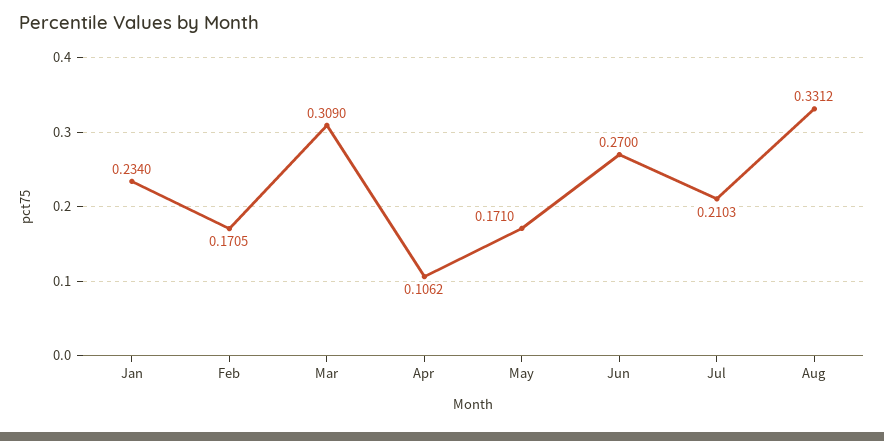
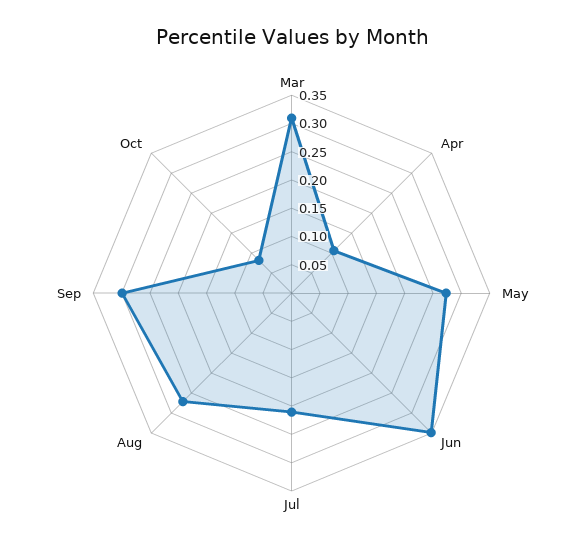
Jan: 0.234 -> none
Feb: 0.1705 -> none
May: 0.171 -> 0.275
Jun: 0.27 -> 0.35
Aug: 0.3312 -> 0.275
Sep: none -> 0.3
Oct: none -> 0.075

